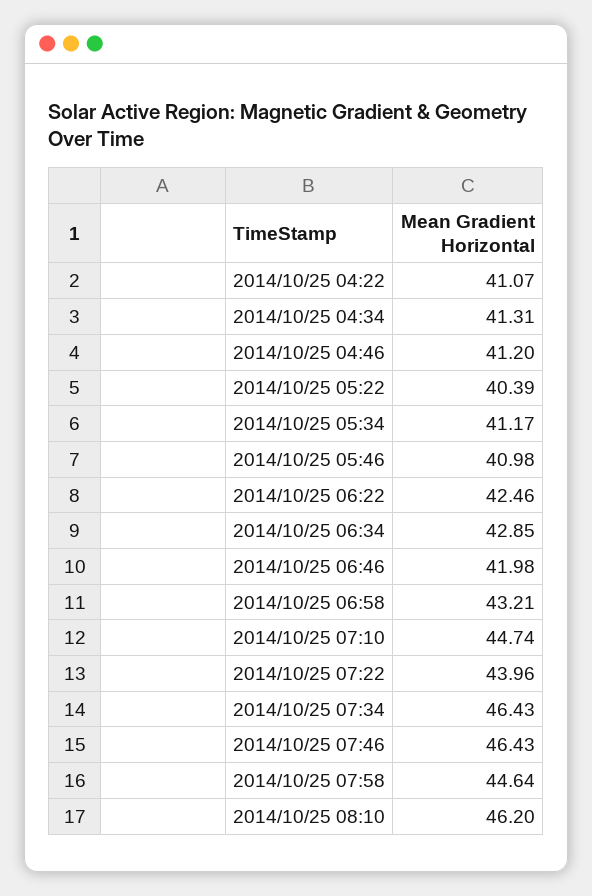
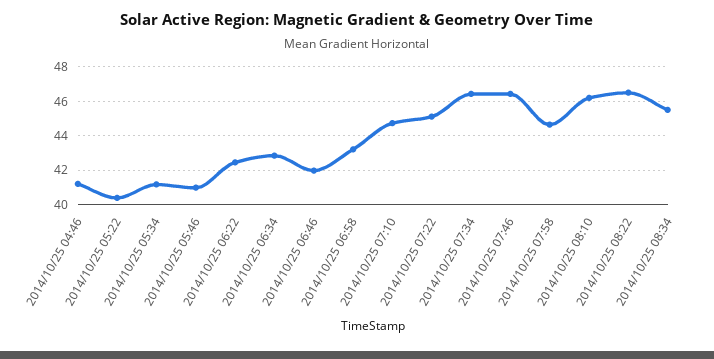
2014/10/25 04:22: 41.07 -> none
2014/10/25 04:34: 41.31 -> none
2014/10/25 07:22: 43.96 -> 45
2014/10/25 08:22: none -> 46.5
2014/10/25 08:34: none -> 45.5

